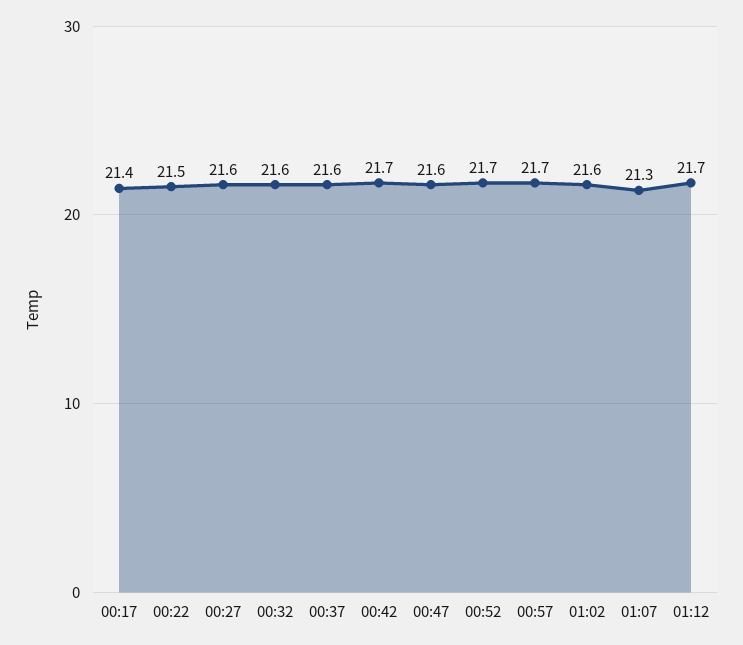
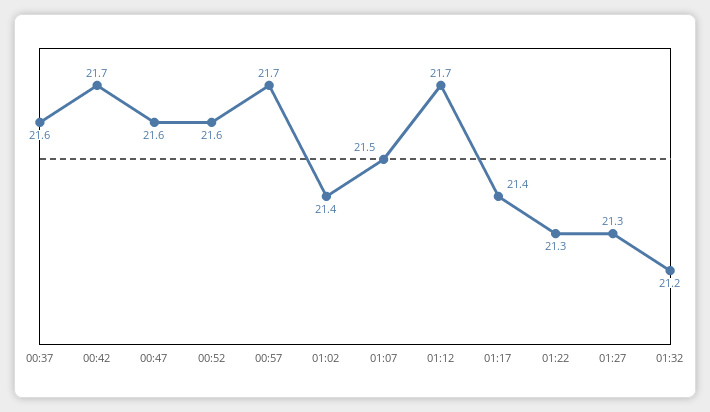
00:17: 21.4 -> none
00:22: 21.5 -> none
00:27: 21.6 -> none
00:32: 21.6 -> none
00:52: 21.7 -> 21.6
01:02: 21.6 -> 21.4
01:07: 21.3 -> 21.5
01:17: none -> 21.4
01:22: none -> 21.3
01:27: none -> 21.3
01:32: none -> 21.2

